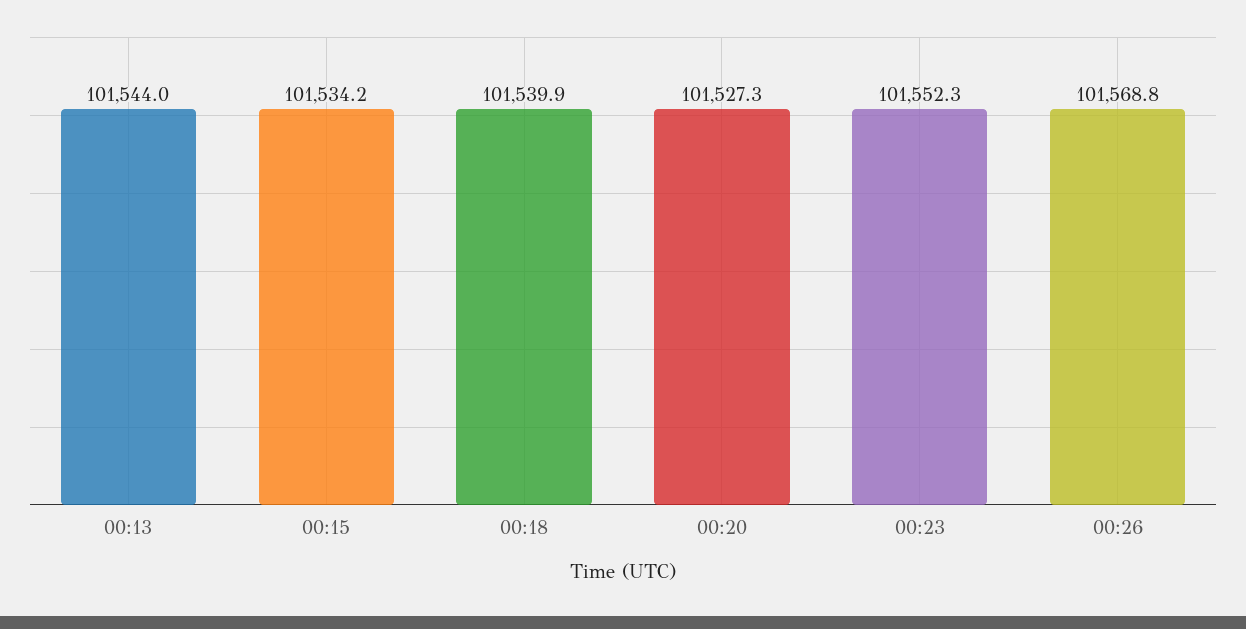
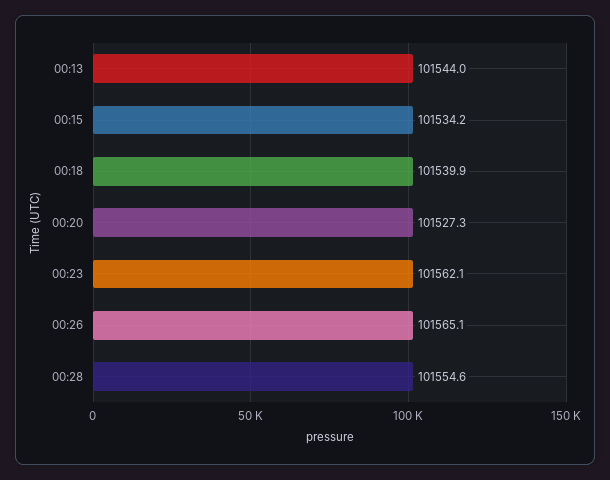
00:23: 101552.3 -> 101562.1
00:26: 101568.8 -> 101565.1
00:28: none -> 101554.6

